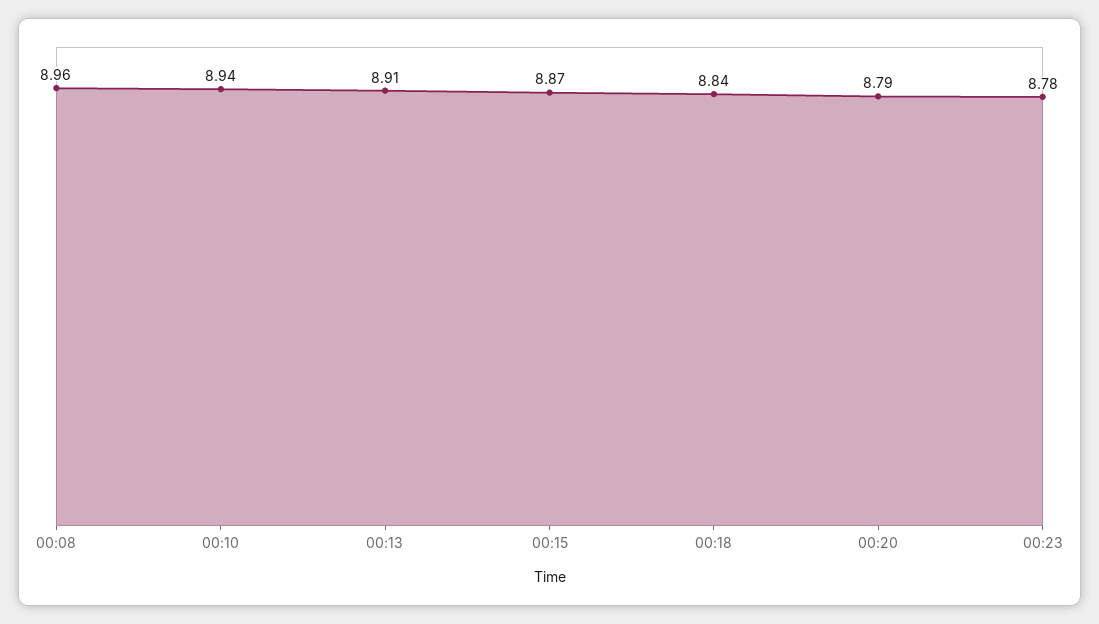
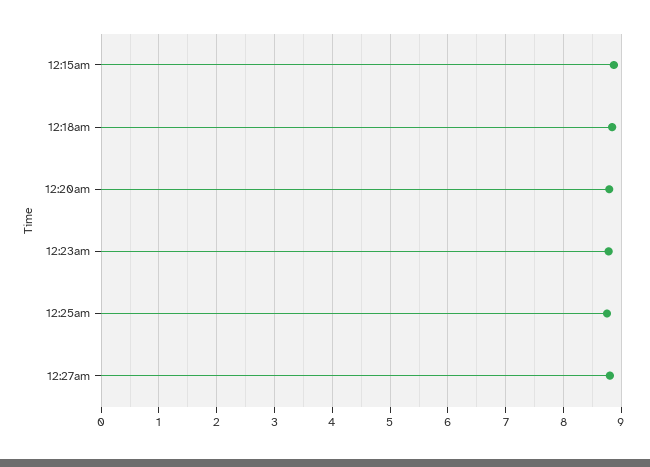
00:08: 8.96 -> none
00:10: 8.94 -> none
00:13: 8.91 -> none
12:25am: none -> 8.8
12:27am: none -> 8.8

